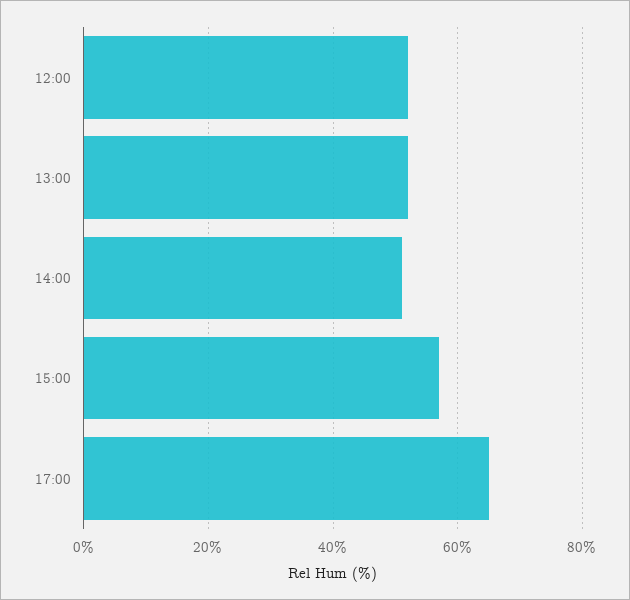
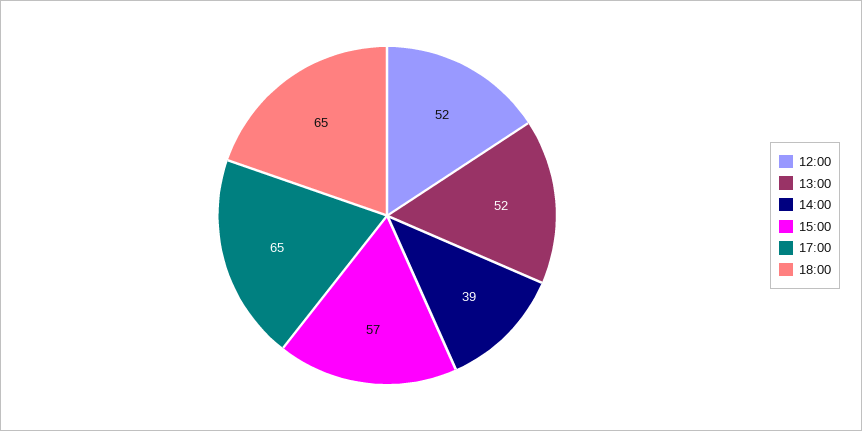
14:00: 50 -> 39
18:00: none -> 65

